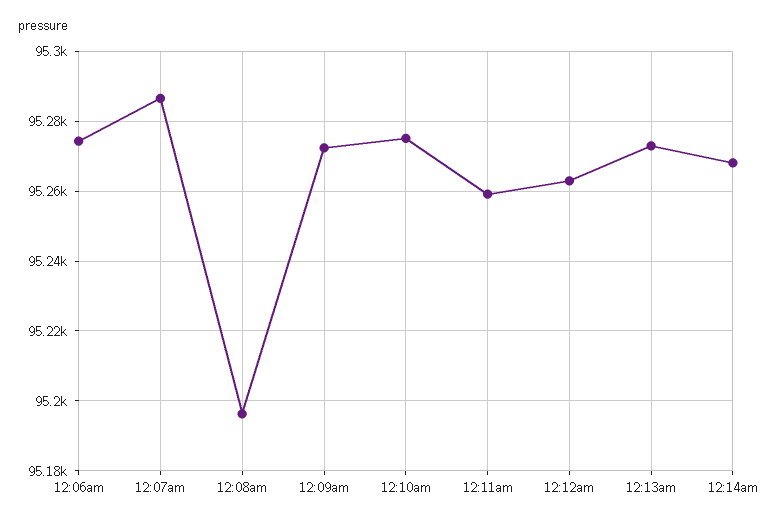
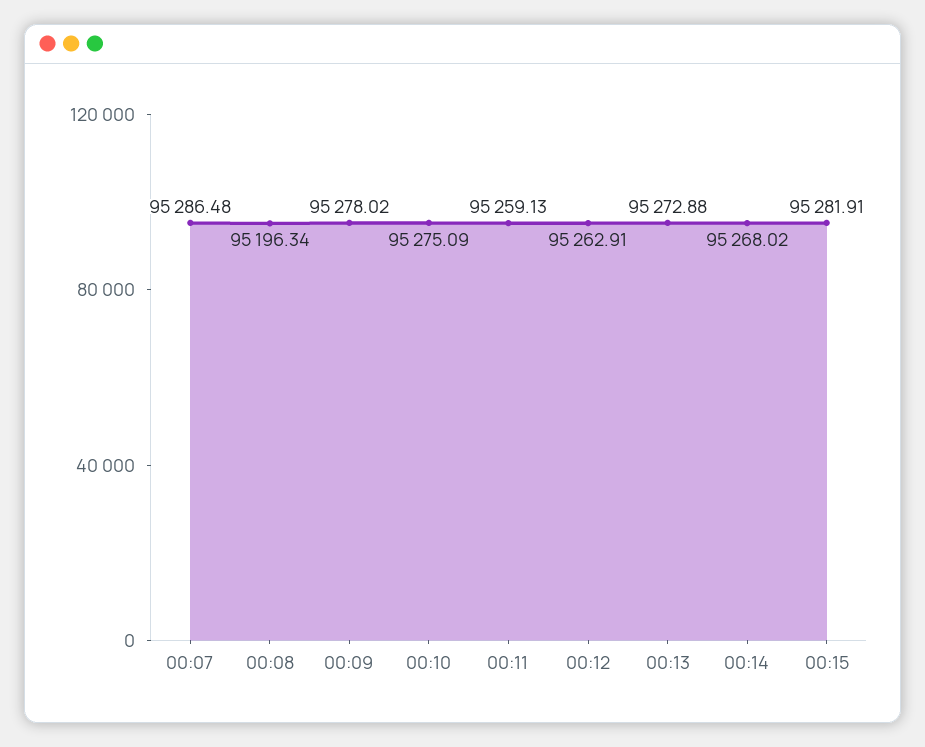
12:06am: 95274 -> none
12:09am: 95272 -> 95278.02
00:15: none -> 95281.91

